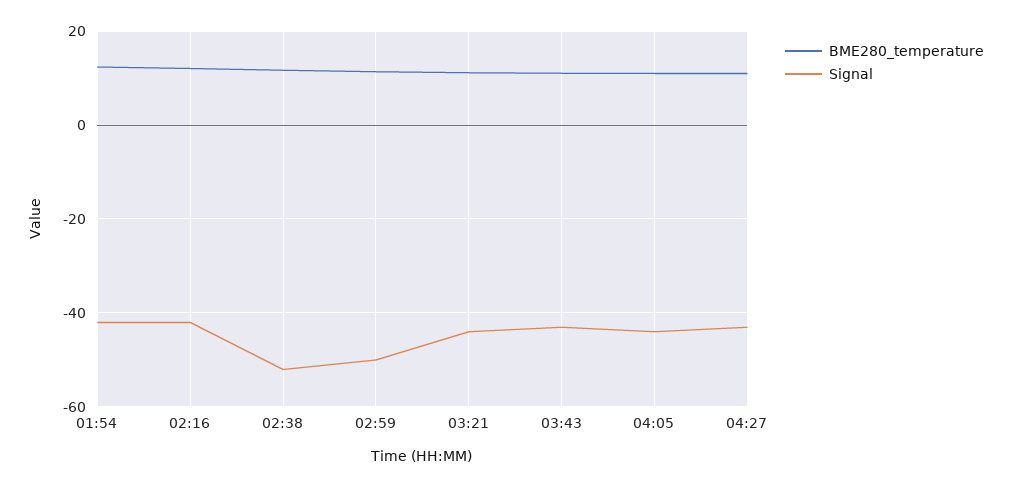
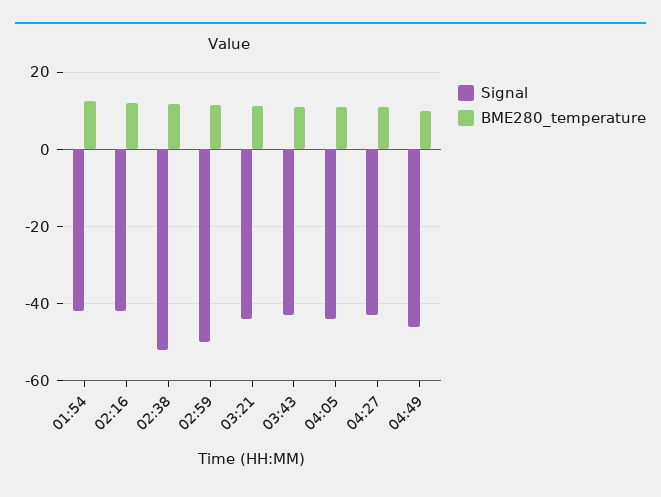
Signal, 04:49: none -> -46
BME280_temperature, 04:49: none -> 10

